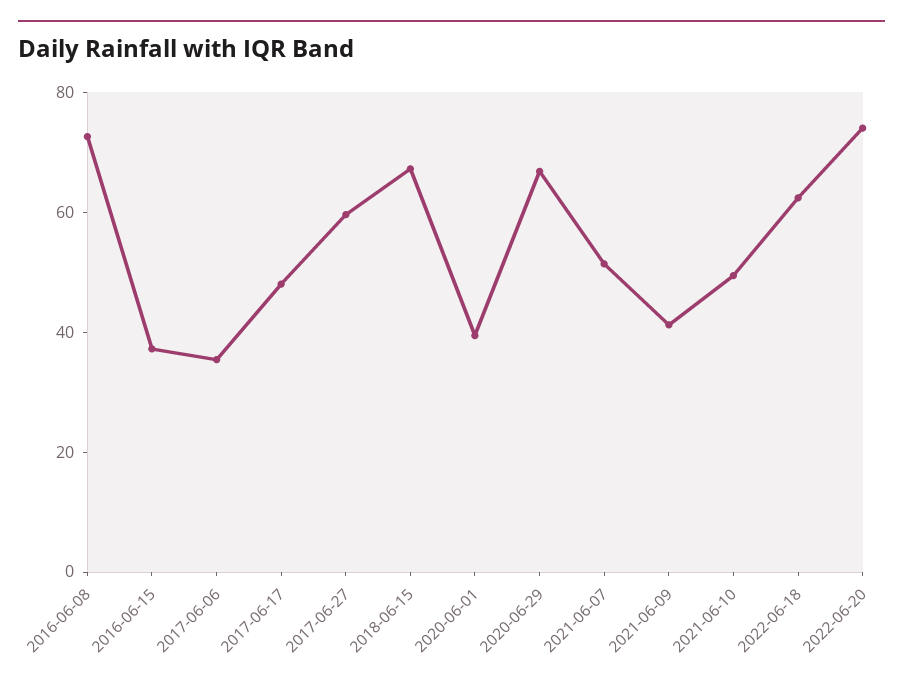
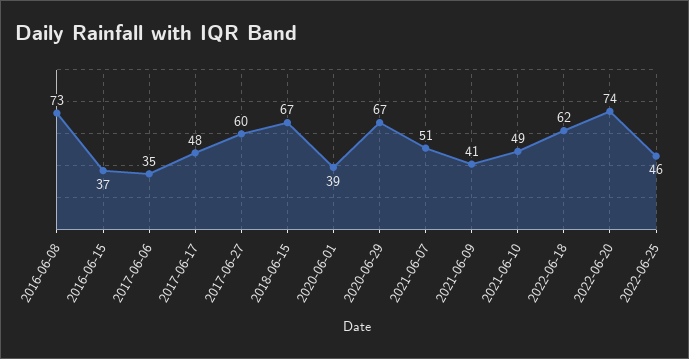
2022-06-25: none -> 46

